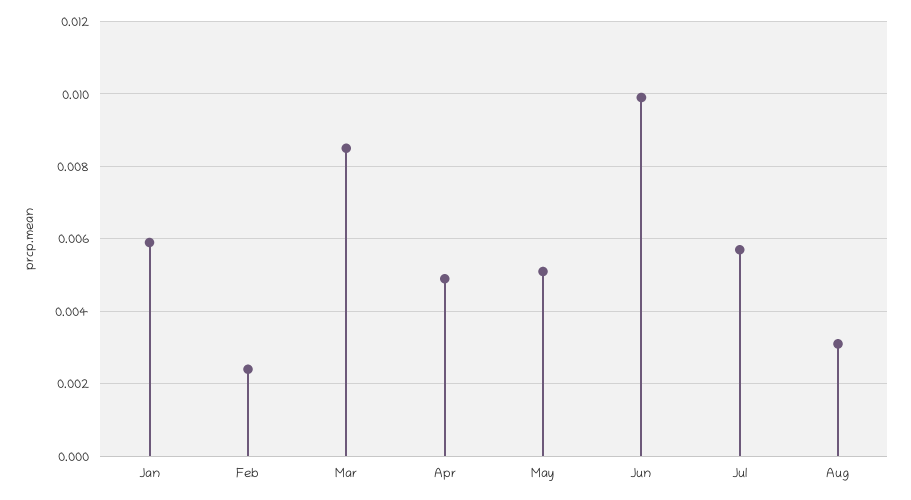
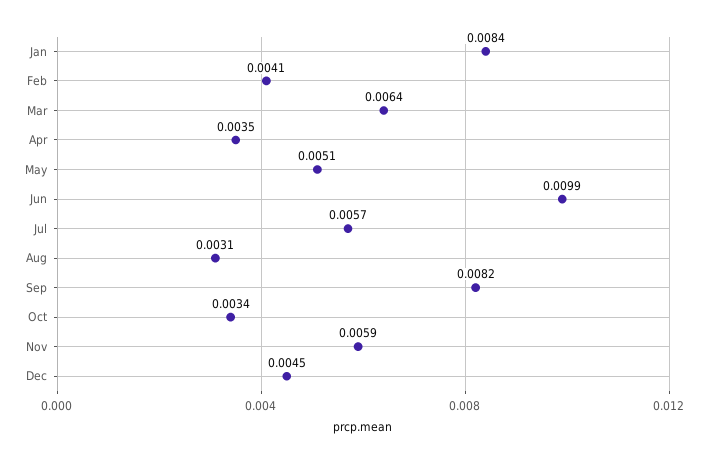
Jan: 0.006 -> 0.0084
Feb: 0.0025 -> 0.0041
Mar: 0.0085 -> 0.0064
Apr: 0.005 -> 0.0035
Sep: none -> 0.0082
Oct: none -> 0.0034
Nov: none -> 0.0059
Dec: none -> 0.0045

